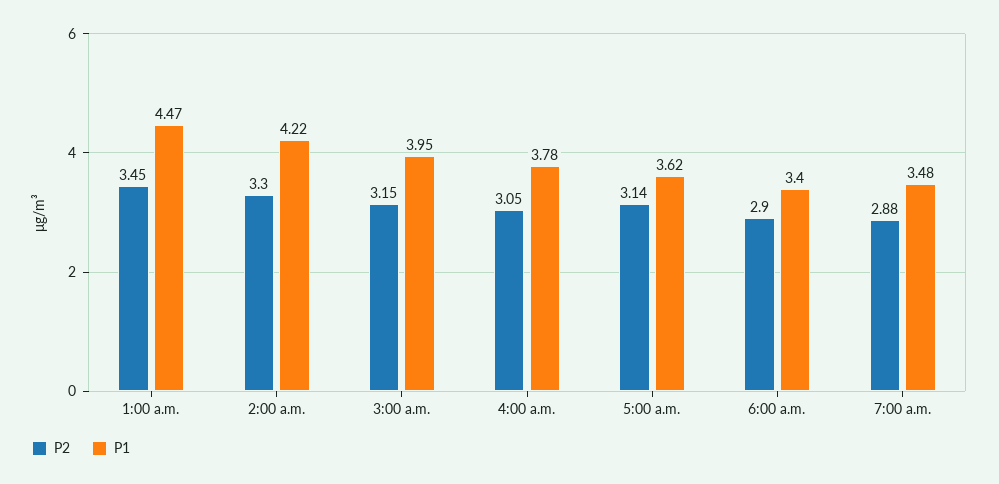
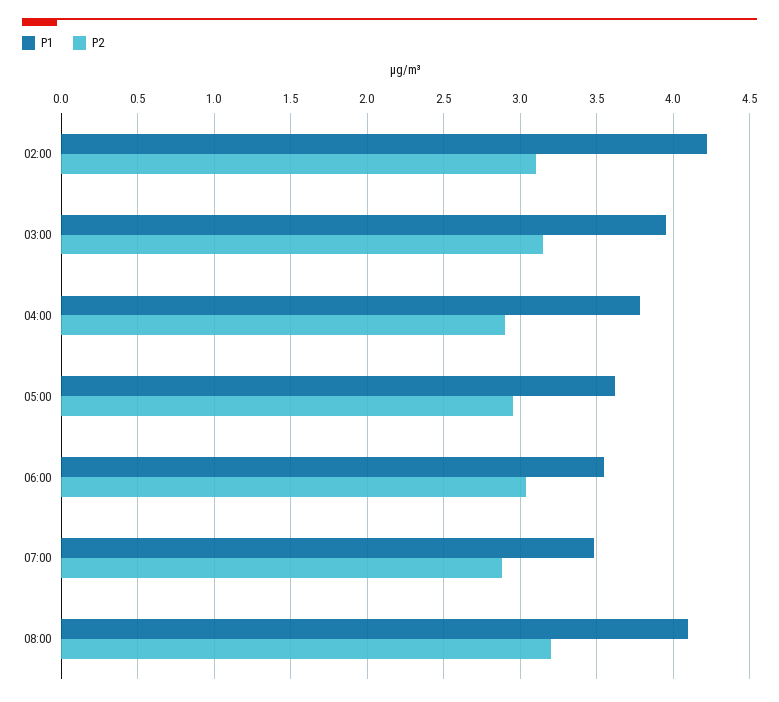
P2, 1:00 a.m.: 3.45 -> none
P1, 1:00 a.m.: 4.47 -> none
P2, 2:00 a.m.: 3.3 -> 3.1
P2, 4:00 a.m.: 3.05 -> 2.9
P2, 5:00 a.m.: 3.14 -> 2.95
P2, 6:00 a.m.: 2.9 -> 3.05
P1, 6:00 a.m.: 3.4 -> 3.55
P1, 08:00: none -> 4.1
P2, 08:00: none -> 3.2

